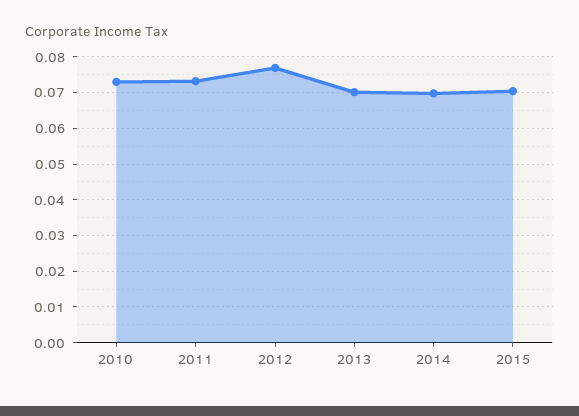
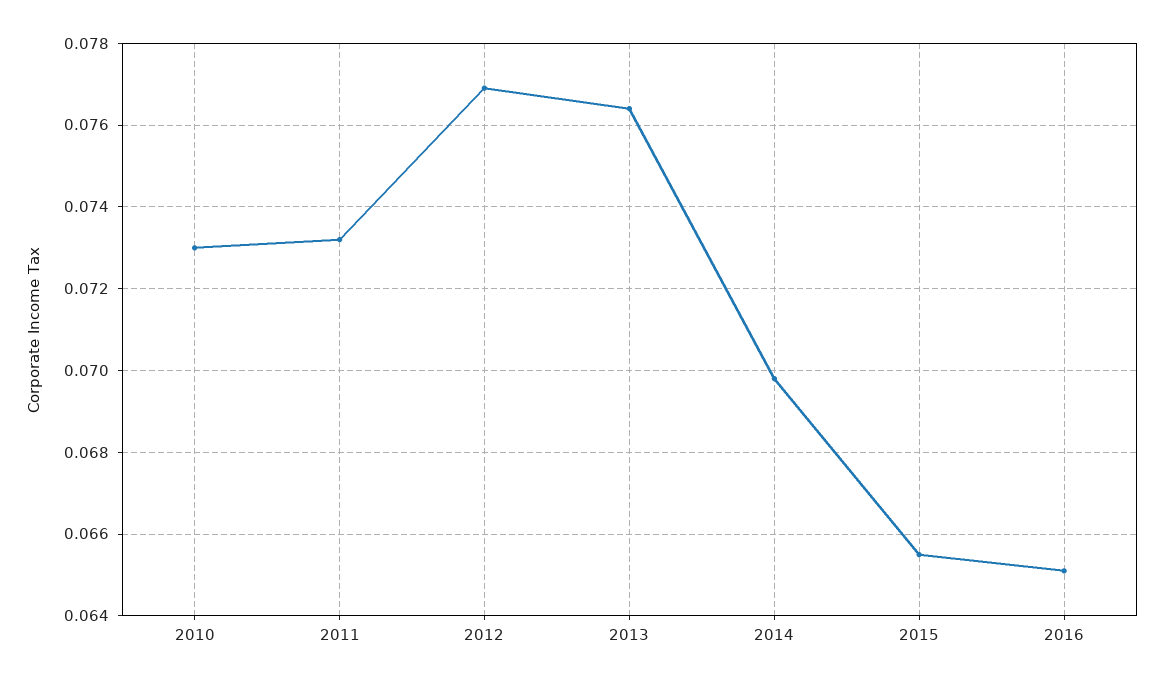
2013: 0.07 -> 0.0765
2015: 0.07 -> 0.0655
2016: none -> 0.065

